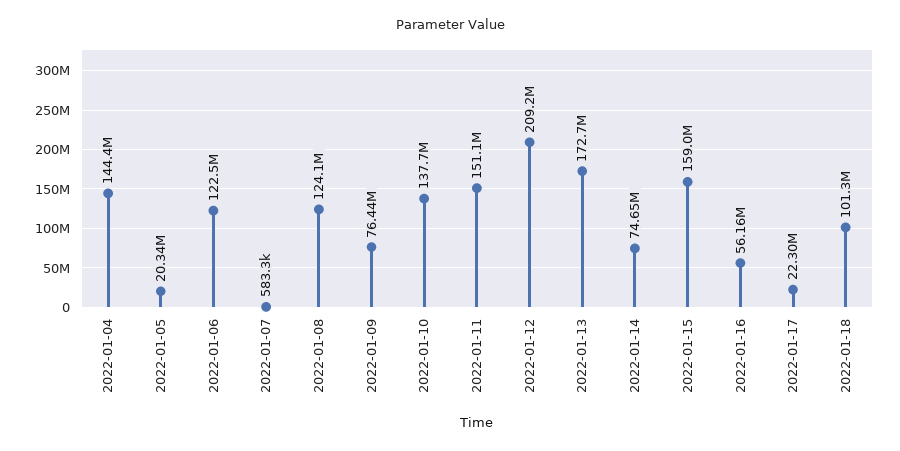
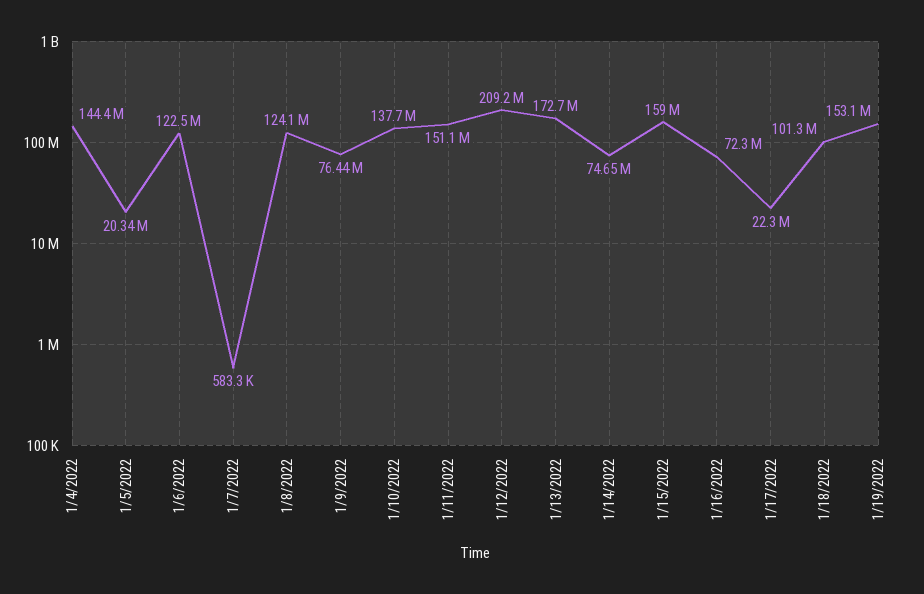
2022-01-16: 56160000 -> 72300000
1/19/2022: none -> 153100000

